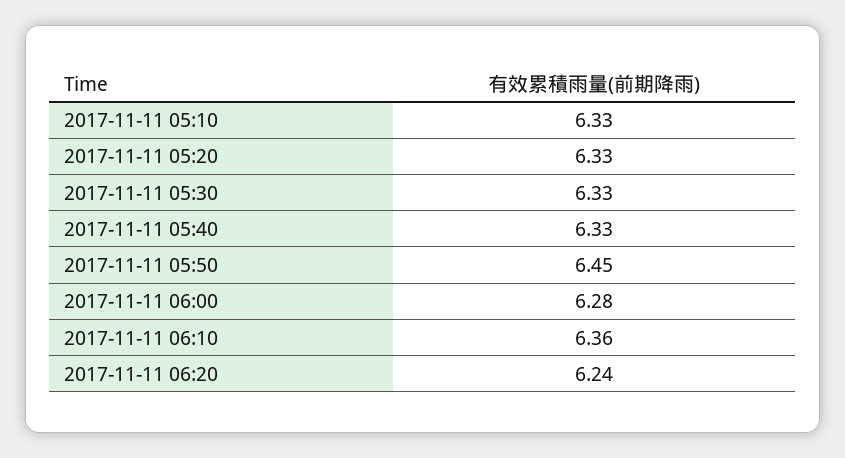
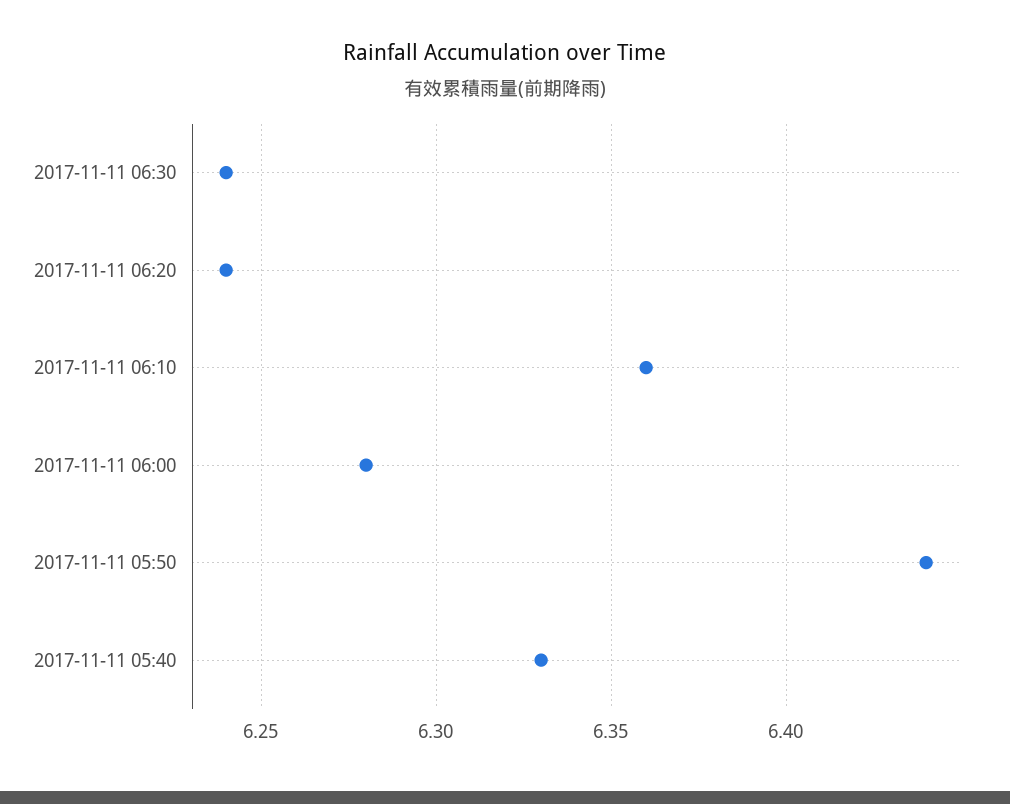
2017-11-11 05:10: 6.33 -> none
2017-11-11 05:20: 6.33 -> none
2017-11-11 05:30: 6.33 -> none
2017-11-11 05:50: 6.45 -> 6.44
2017-11-11 06:30: none -> 6.24

